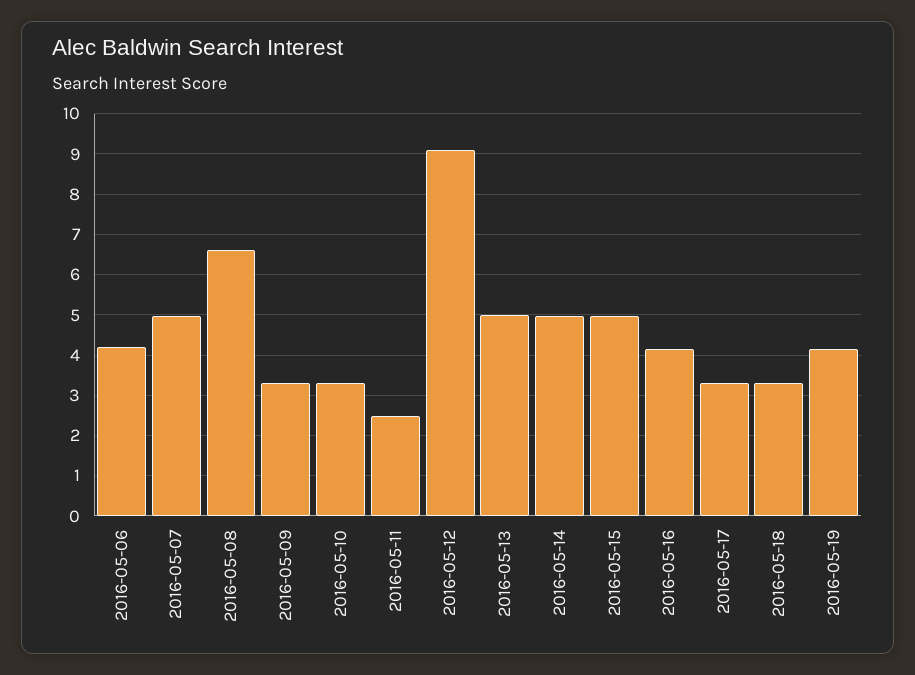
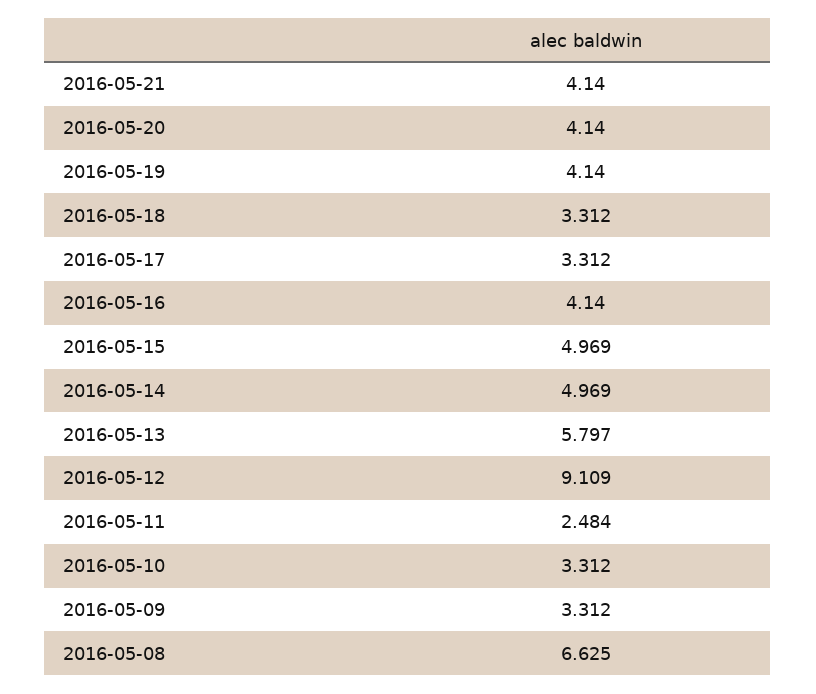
2016-05-06: 4.2 -> none
2016-05-07: 5 -> none
2016-05-13: 5 -> 5.797
2016-05-21: none -> 4.14
2016-05-20: none -> 4.14

